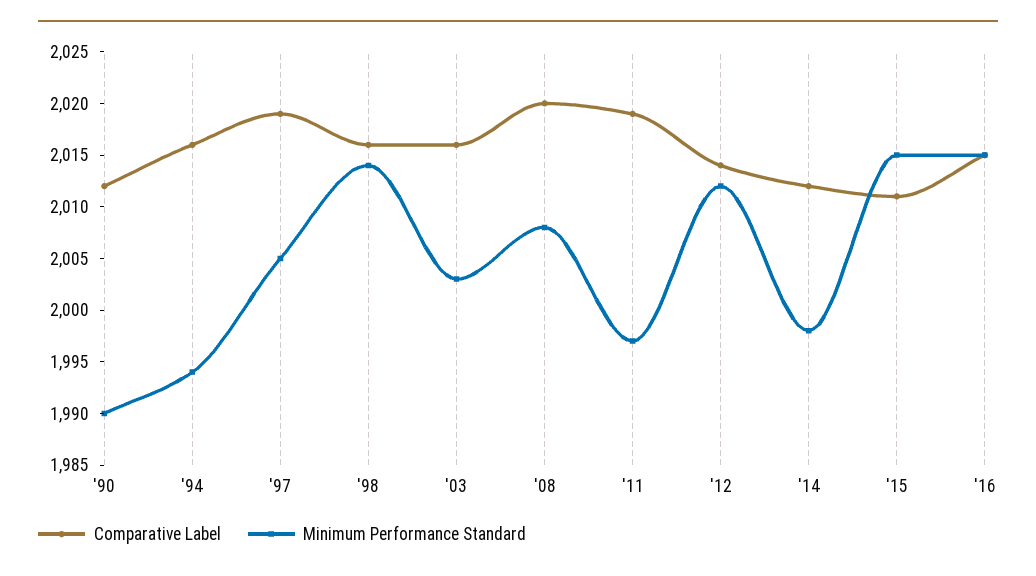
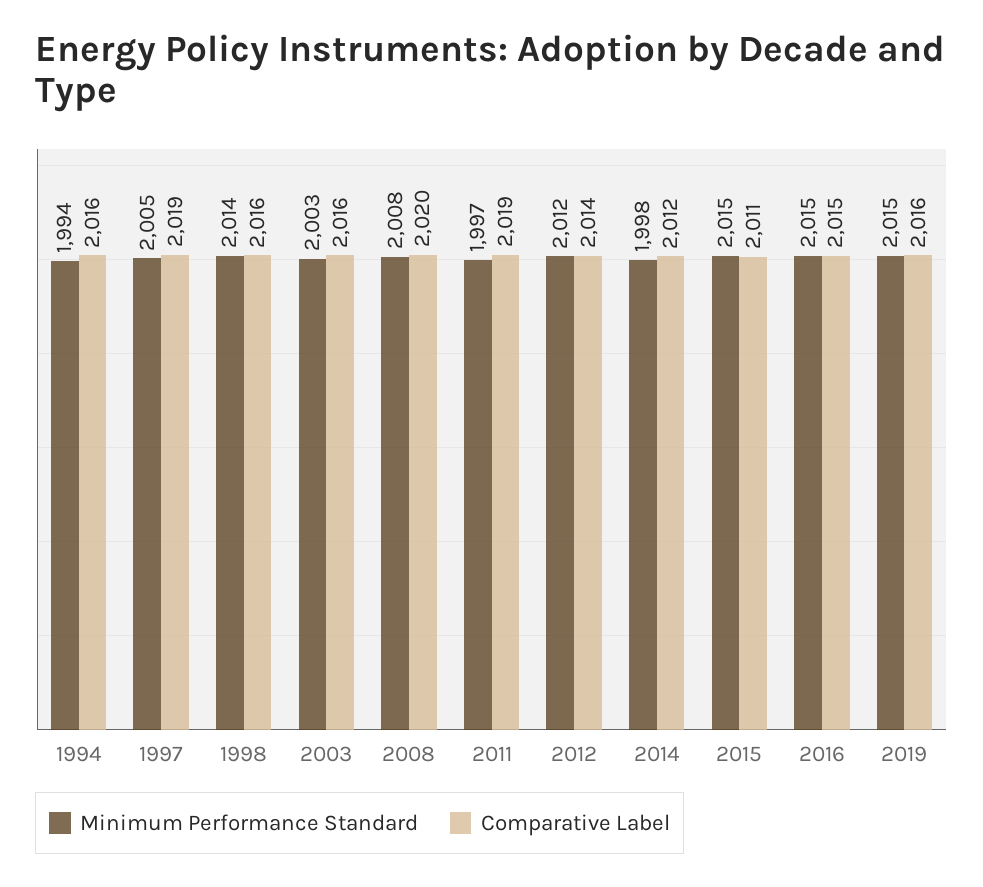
Comparative Label, '90: 2012 -> none
Minimum Performance Standard, '90: 1990 -> none
Minimum Performance Standard, 2019: none -> 2015
Comparative Label, 2019: none -> 2016

